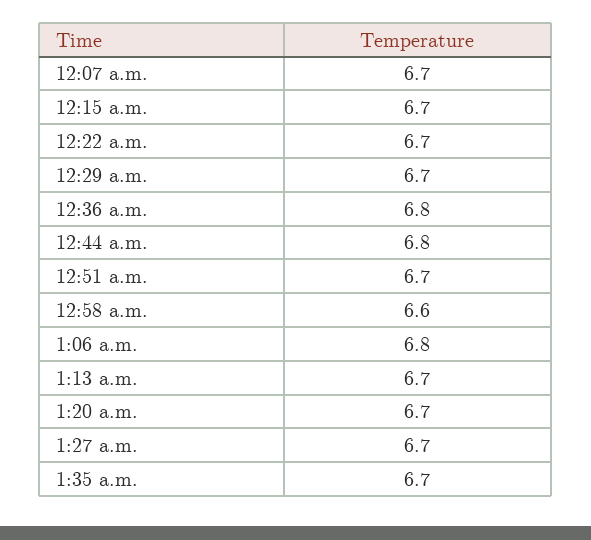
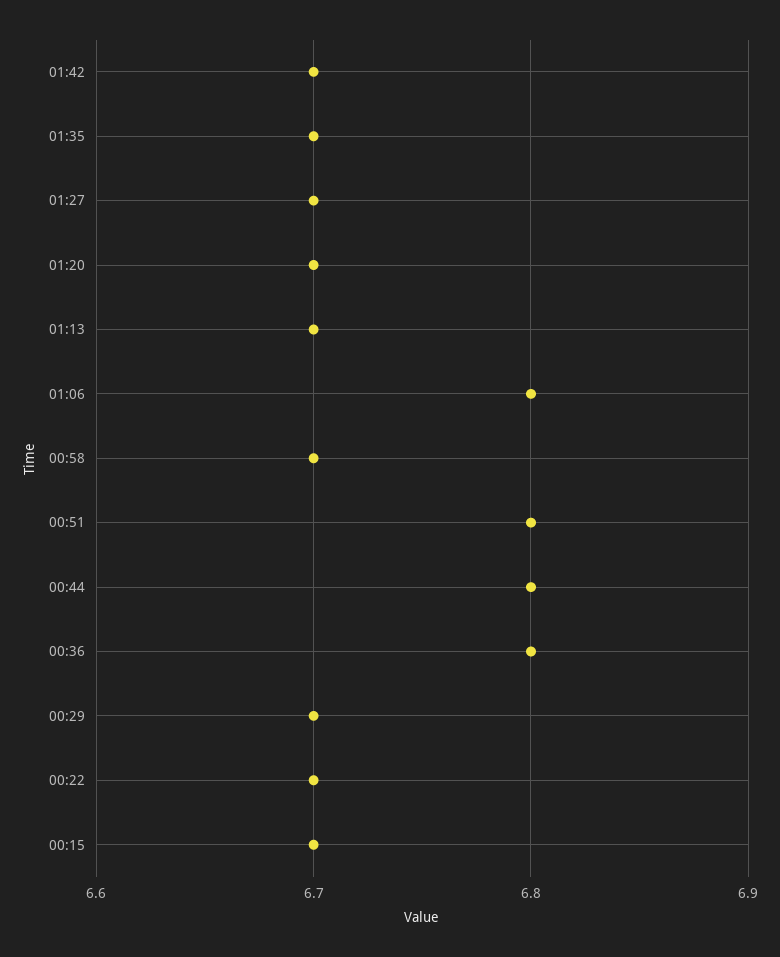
12:07 a.m.: 6.7 -> none
12:51 a.m.: 6.7 -> 6.8
12:58 a.m.: 6.6 -> 6.7
01:42: none -> 6.7

